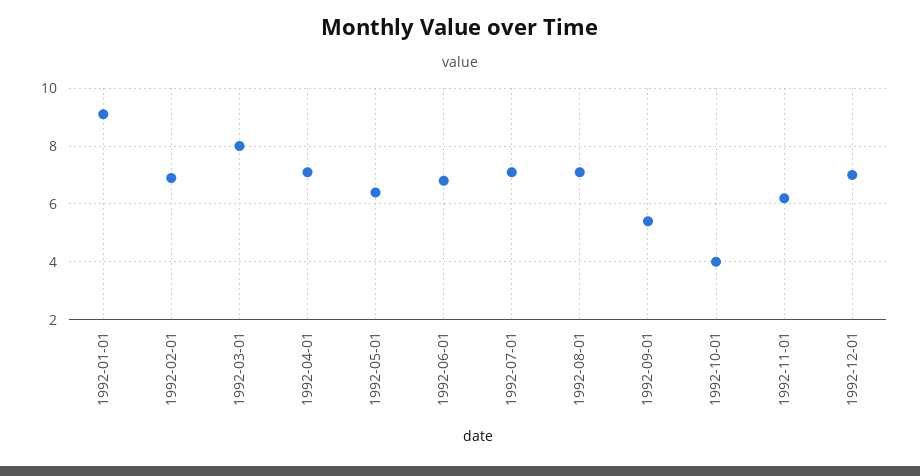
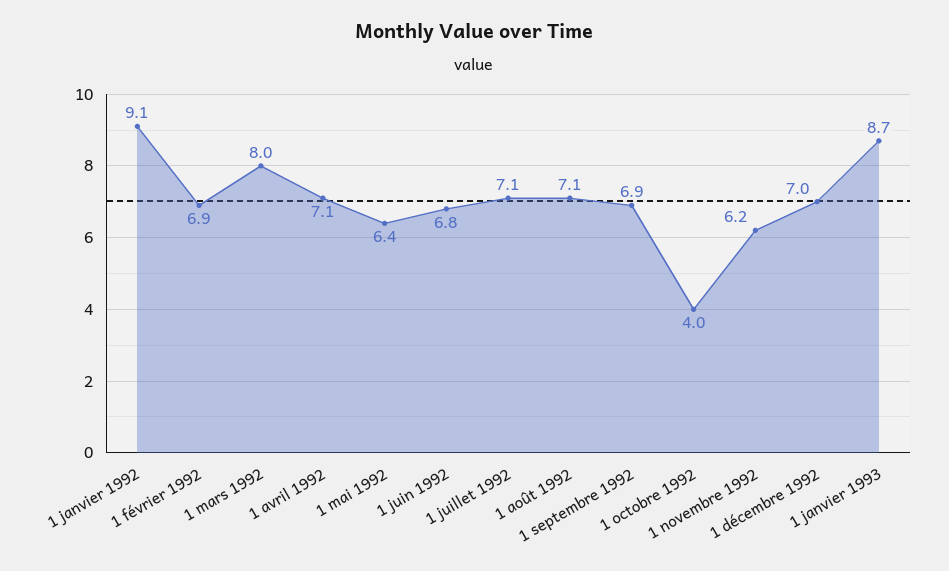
1992-09-01: 5.5 -> 6.9
1 janvier 1993: none -> 8.7

